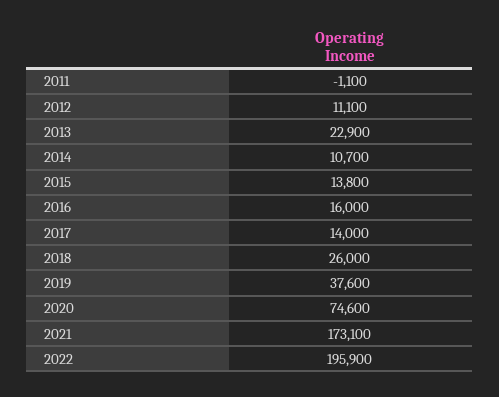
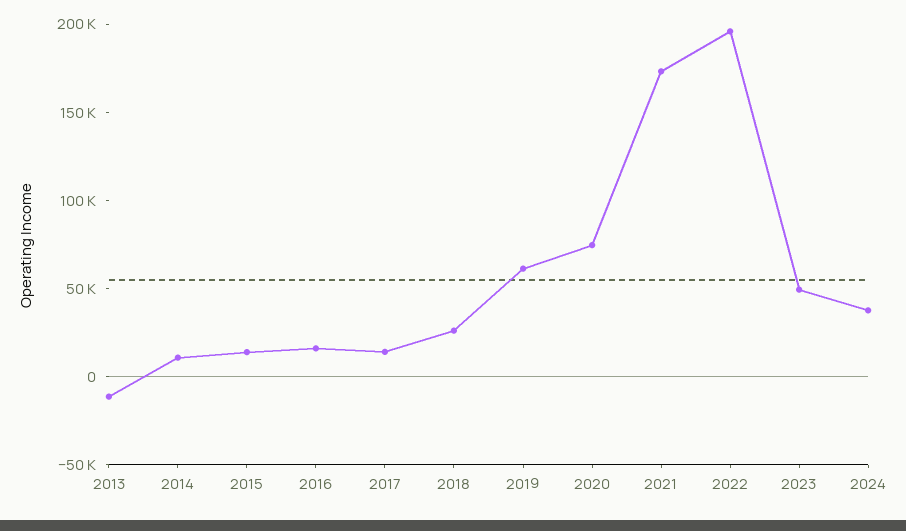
2011: -1100 -> none
2012: 11100 -> none
2013: 22900 -> -10000
2019: 37600 -> 60000
2023: none -> 50000
2024: none -> 40000

